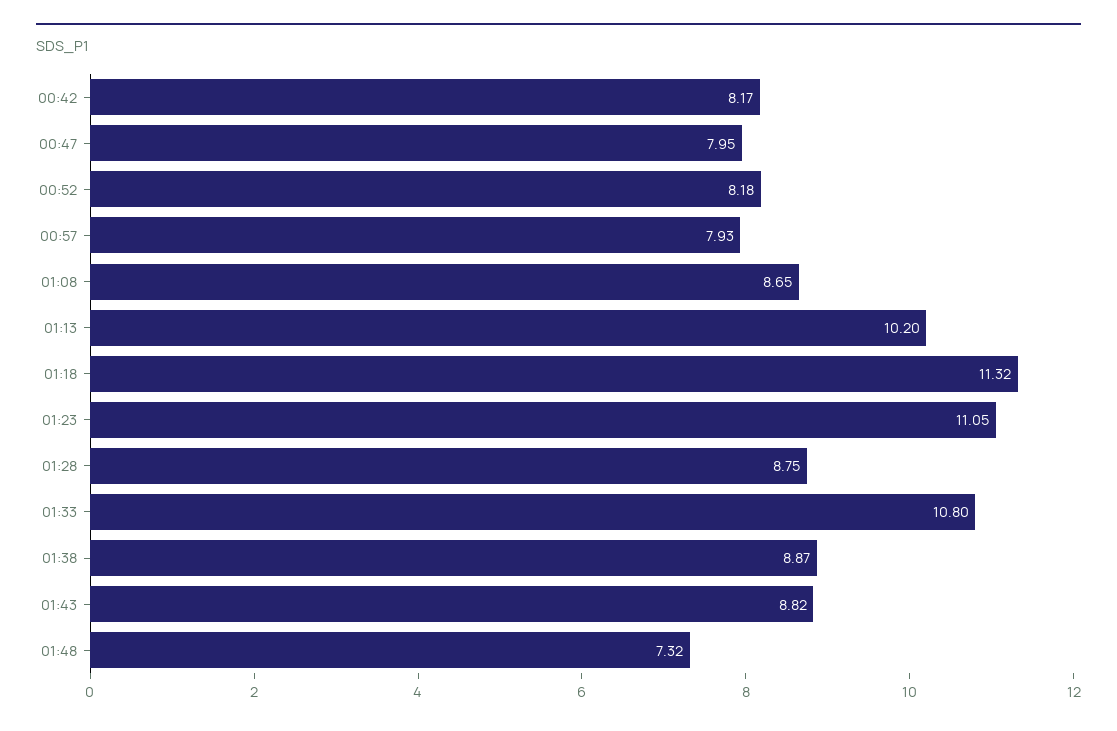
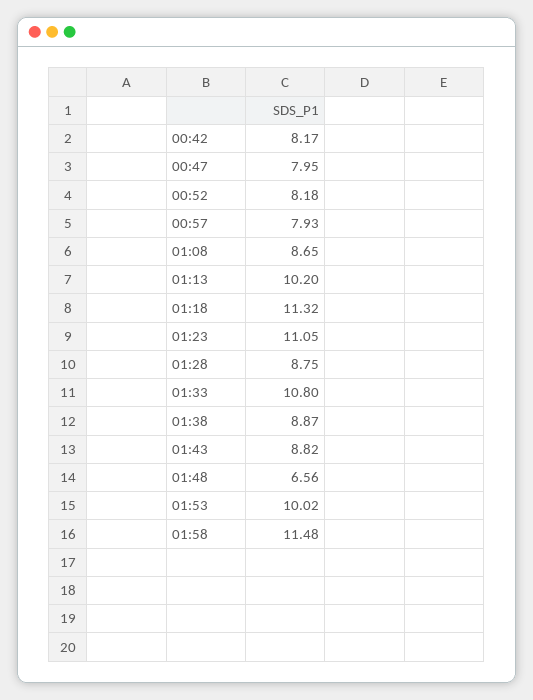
01:48: 7.32 -> 6.56
01:53: none -> 10.02
01:58: none -> 11.48

